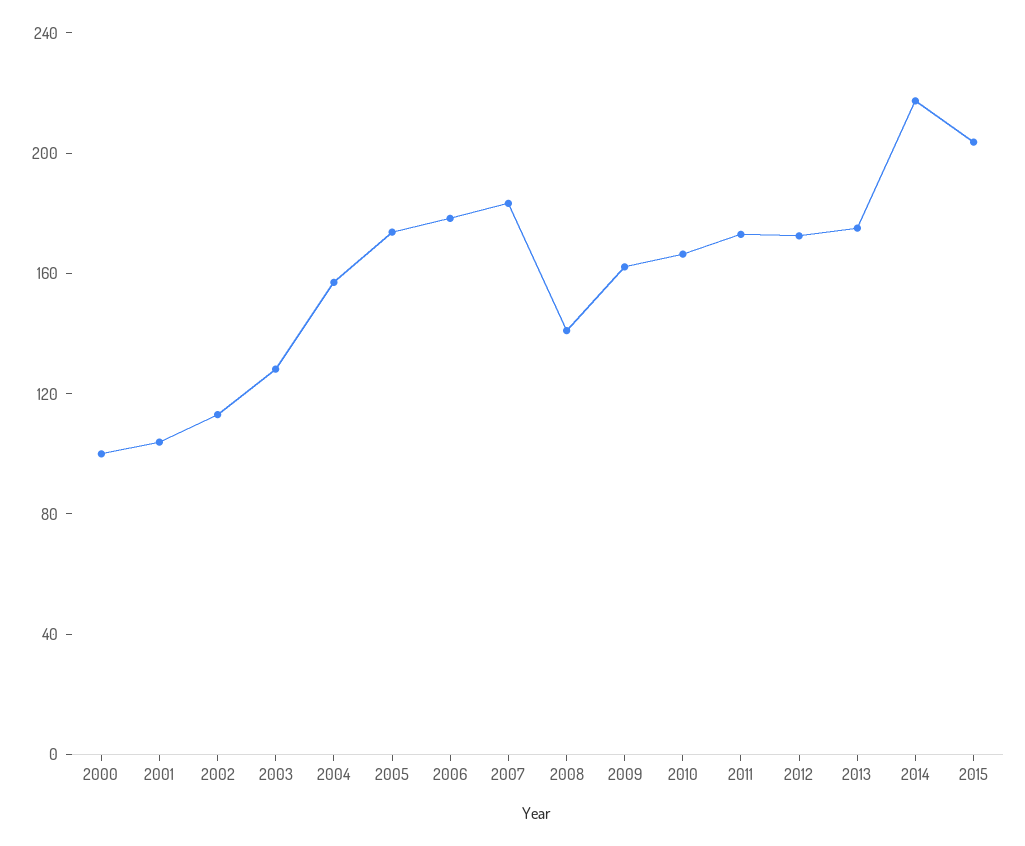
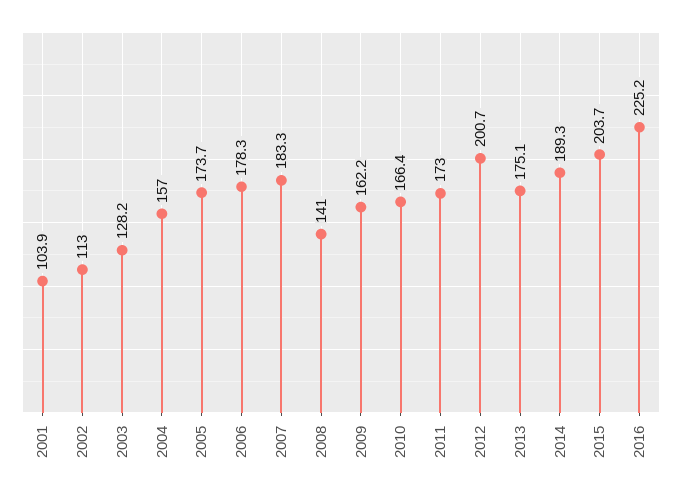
2000: 100 -> none
2012: 170 -> 200.7
2014: 220 -> 189.3
2016: none -> 225.2

